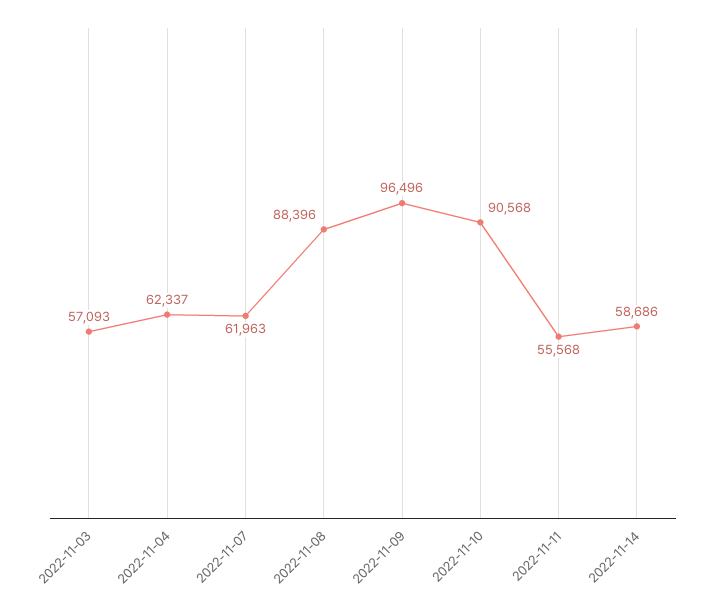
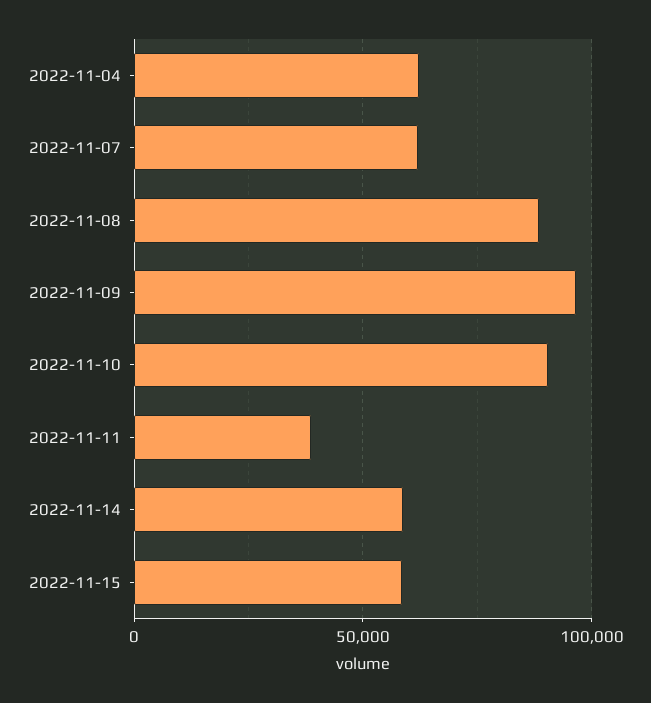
2022-11-03: 57093 -> none
2022-11-11: 55568 -> 40000
2022-11-15: none -> 60000

